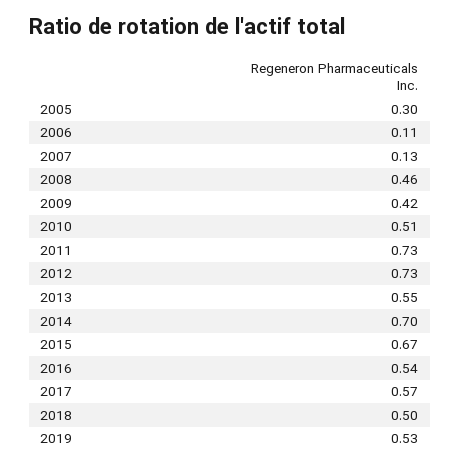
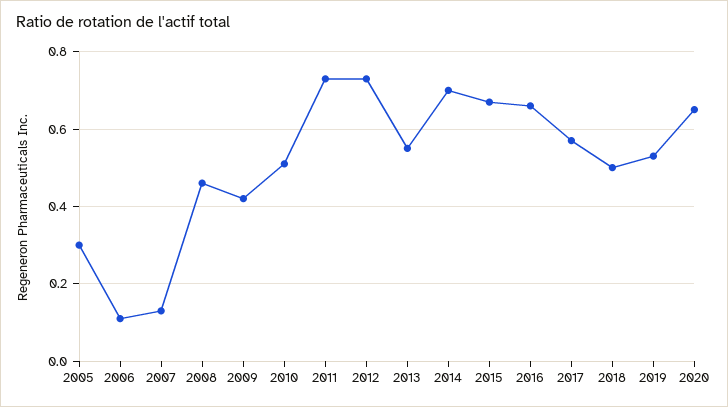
2016: 0.54 -> 0.65
2020: none -> 0.65

